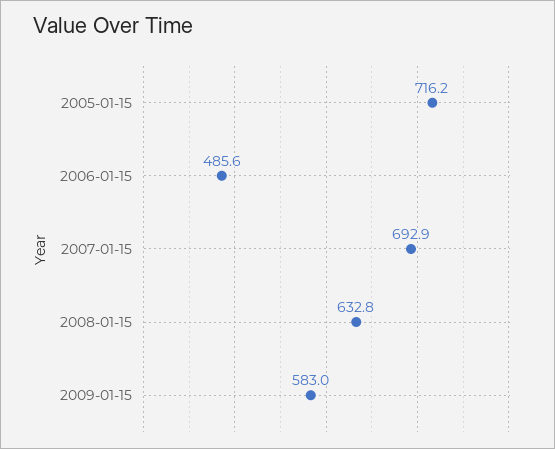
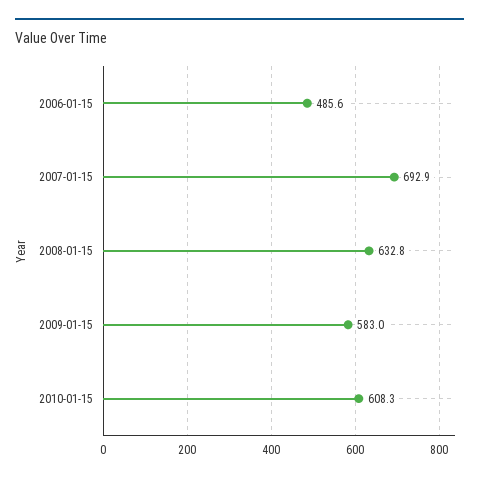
2005-01-15: 716.2 -> none
2010-01-15: none -> 608.3

